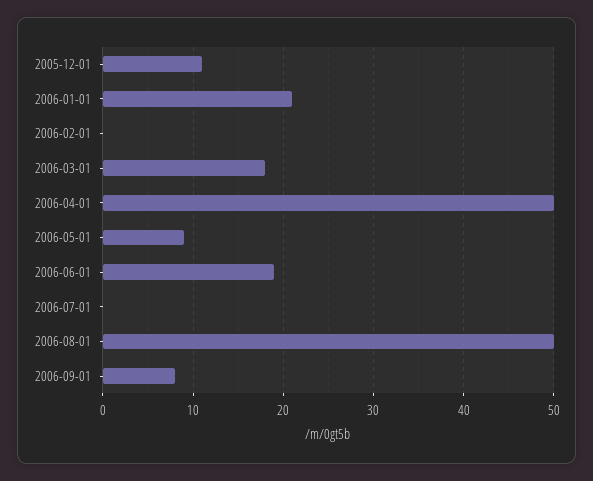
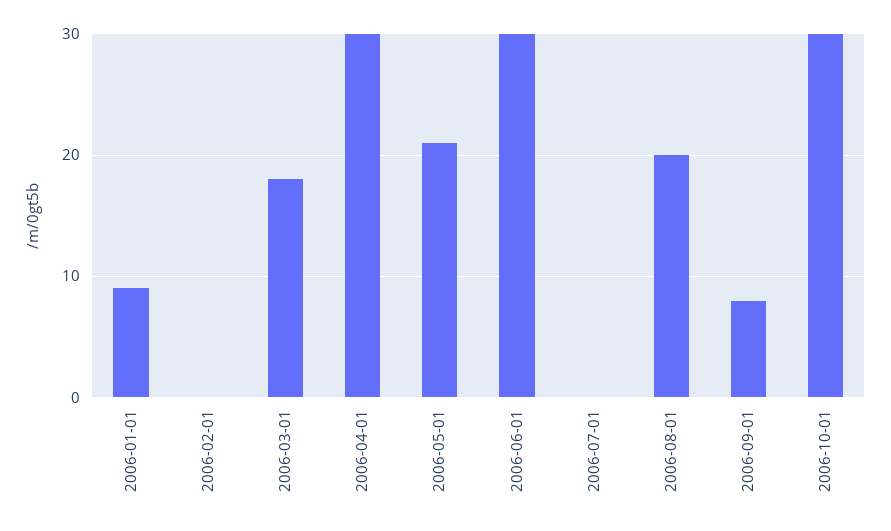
2005-12-01: 11 -> none
2006-01-01: 21 -> 9
2006-04-01: 50 -> 30
2006-05-01: 9 -> 21
2006-06-01: 19 -> 30
2006-08-01: 50 -> 20
2006-10-01: none -> 30

